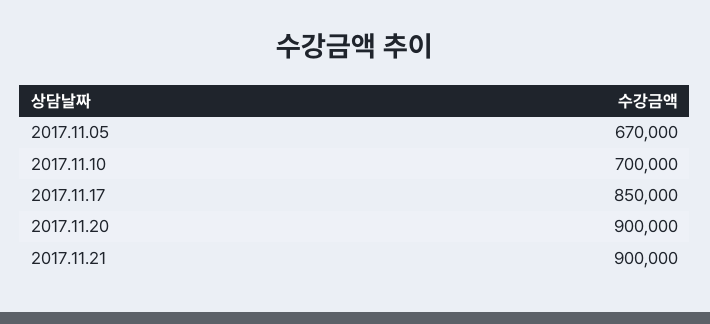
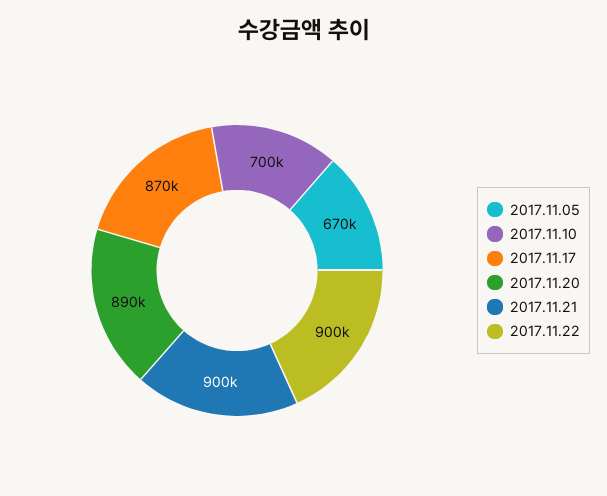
2017.11.17: 850000 -> 870000
2017.11.20: 900000 -> 890000
2017.11.22: none -> 900000

